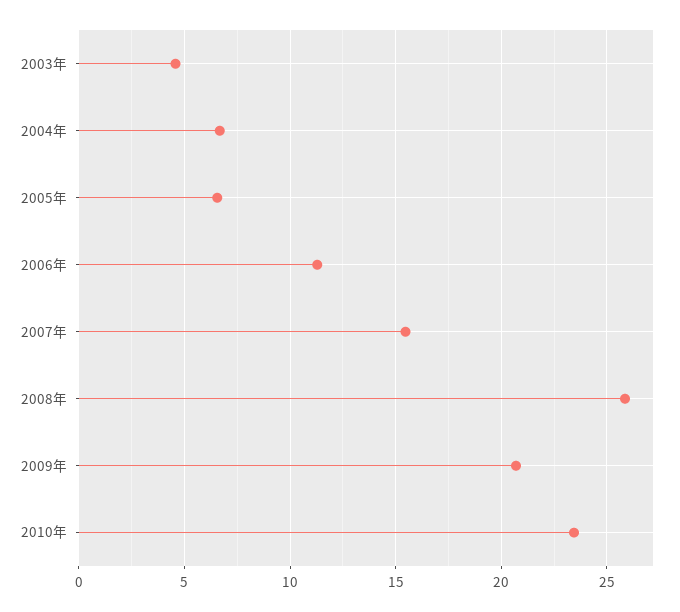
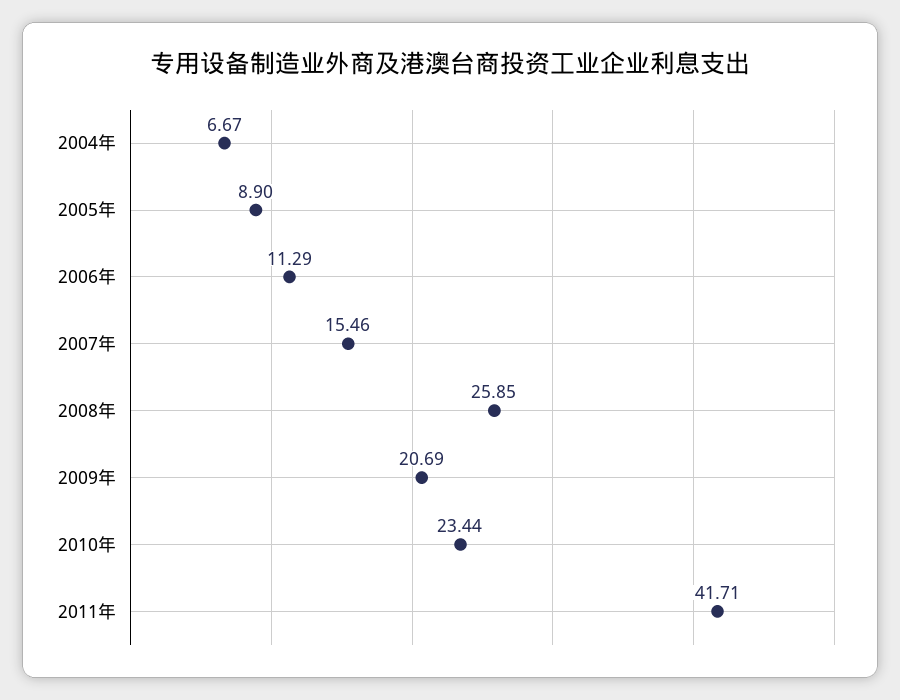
2003年: 4.5 -> none
2005年: 6.5 -> 8.9
2011年: none -> 41.71

